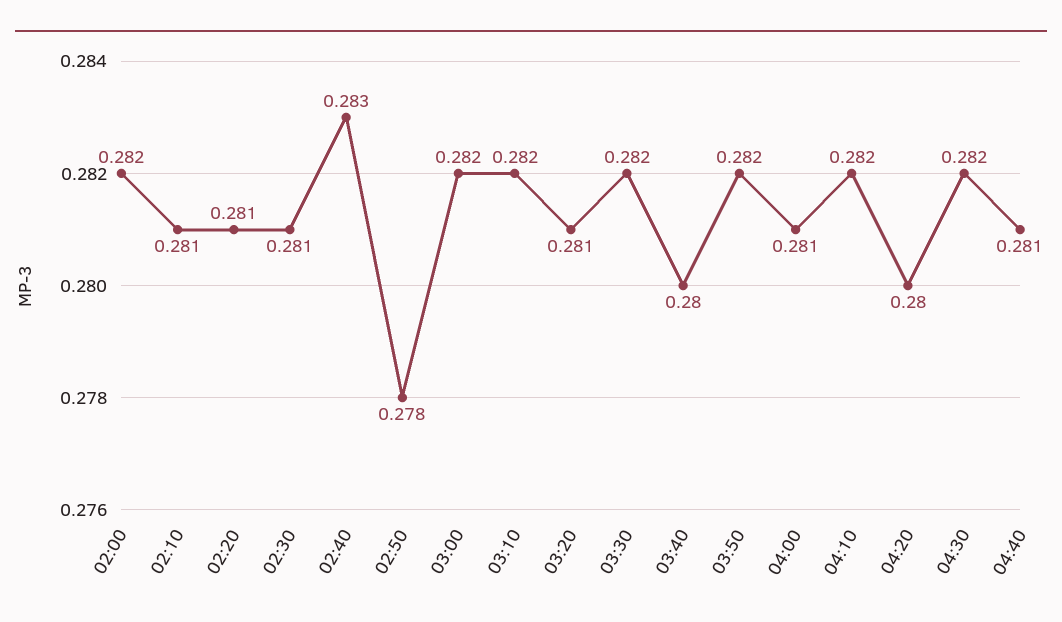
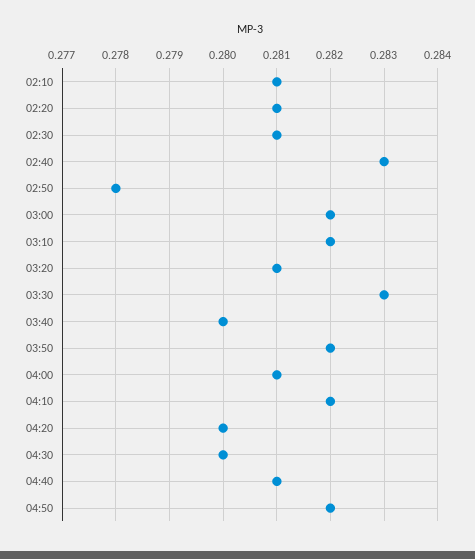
02:00: 0.282 -> none
03:30: 0.282 -> 0.283
04:30: 0.282 -> 0.28
04:50: none -> 0.282

